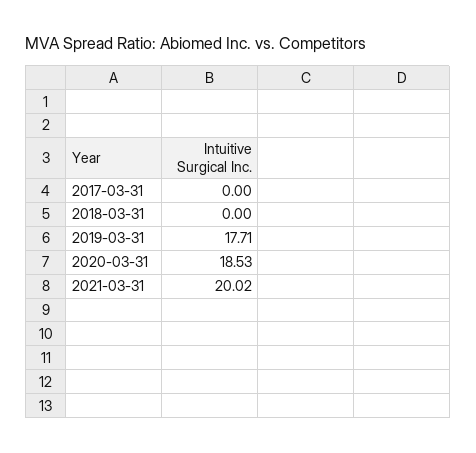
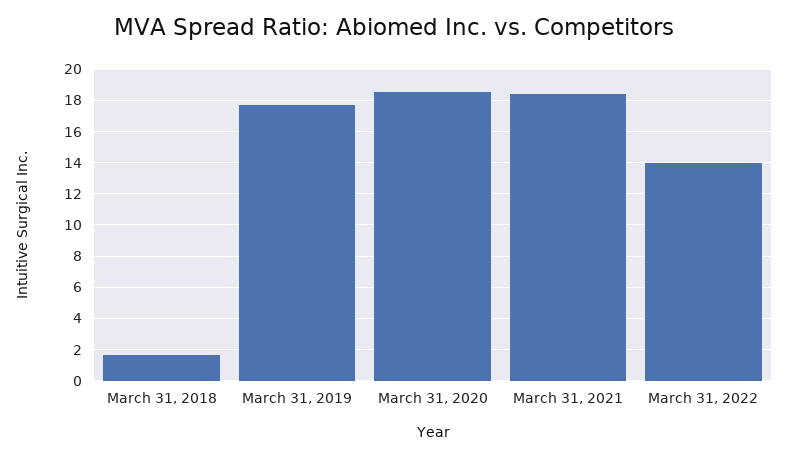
2017-03-31: 0 -> none
2018-03-31: 0 -> 1.5
2021-03-31: 20.02 -> 18.5
March 31, 2022: none -> 14

